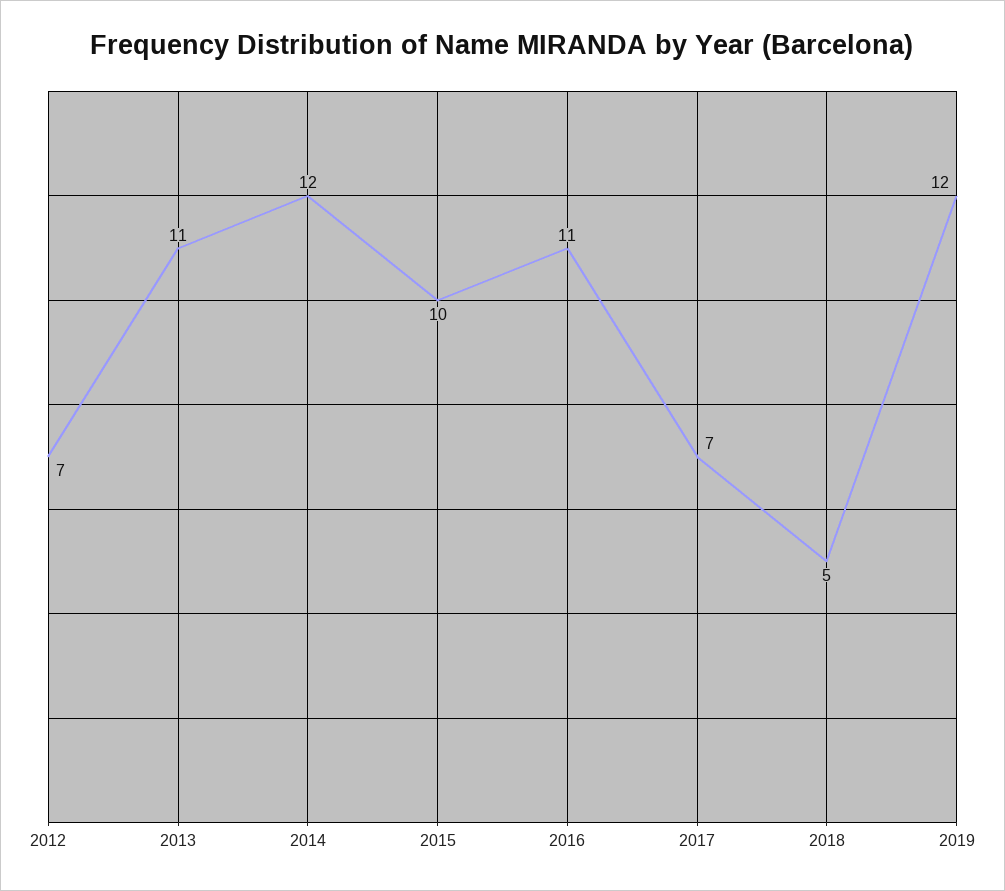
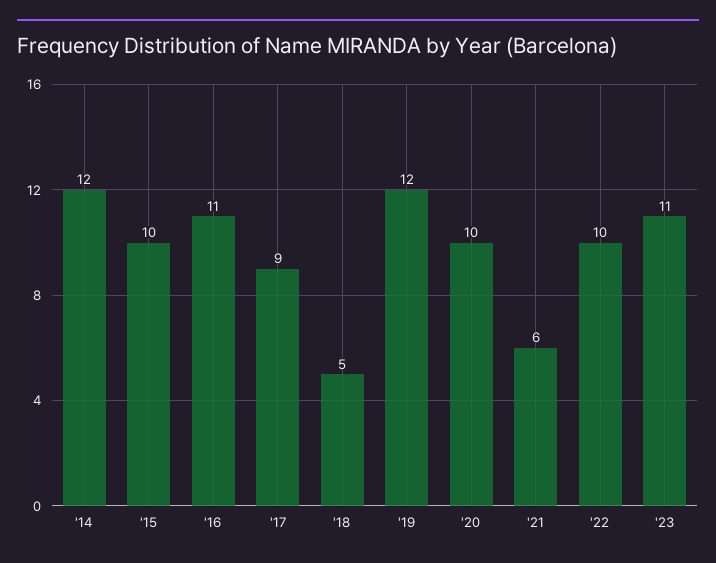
2012: 7 -> none
2013: 11 -> none
2017: 7 -> 9
'20: none -> 10
'21: none -> 6
'22: none -> 10
'23: none -> 11

